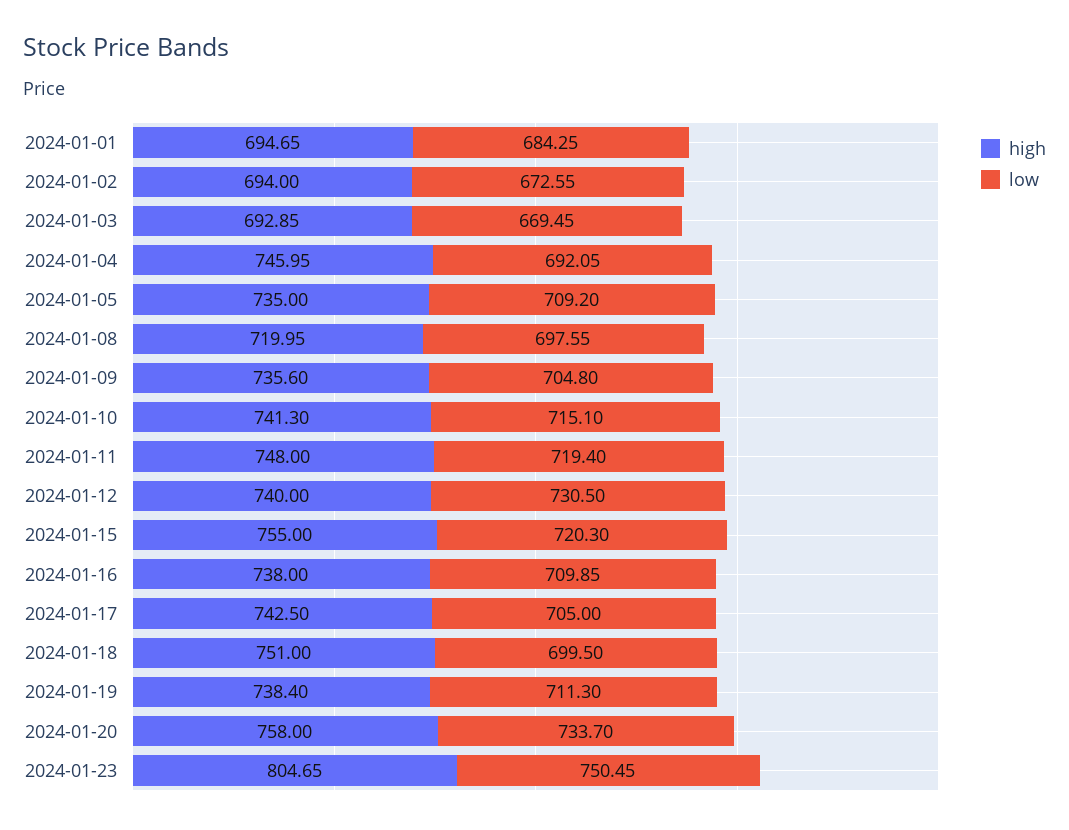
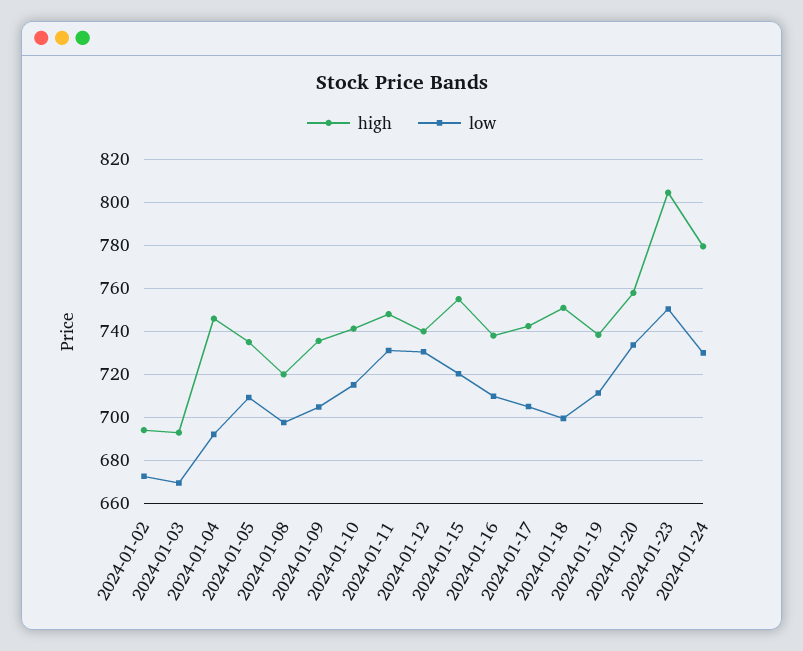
high, 2024-01-01: 694.65 -> none
low, 2024-01-01: 684.25 -> none
low, 2024-01-11: 719.4 -> 730
high, 2024-01-24: none -> 780
low, 2024-01-24: none -> 730

